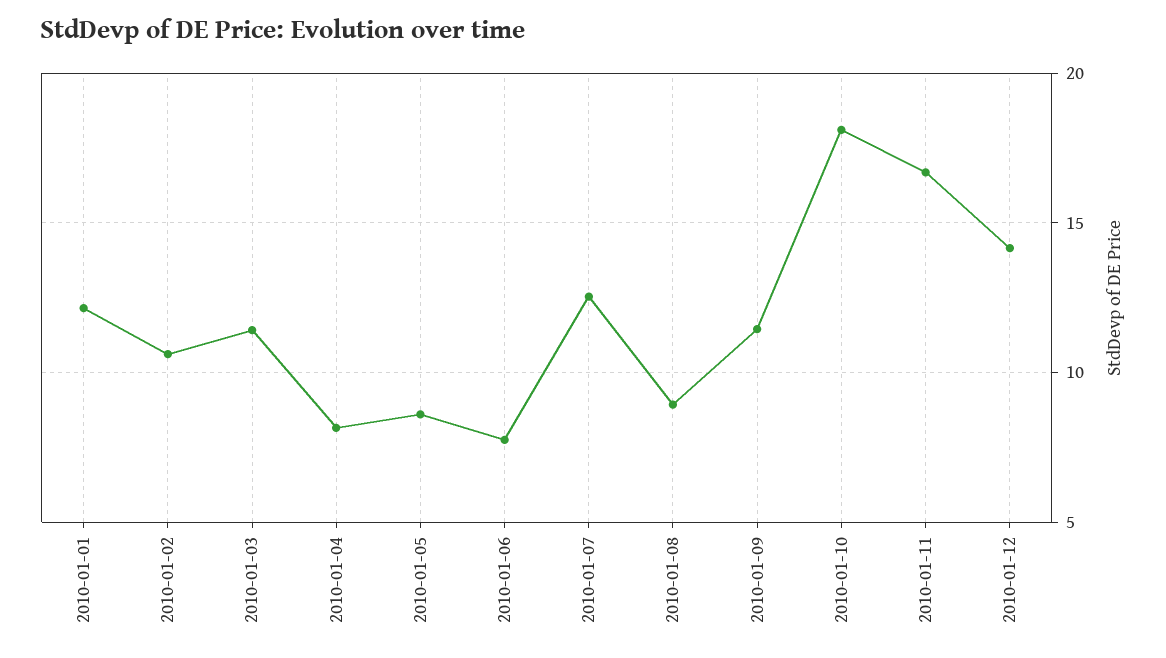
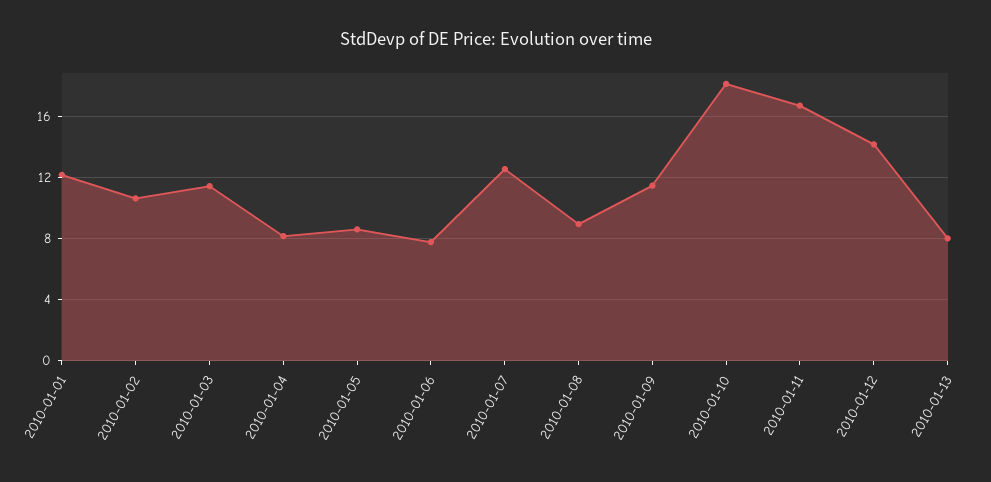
2010-01-13: none -> 8

